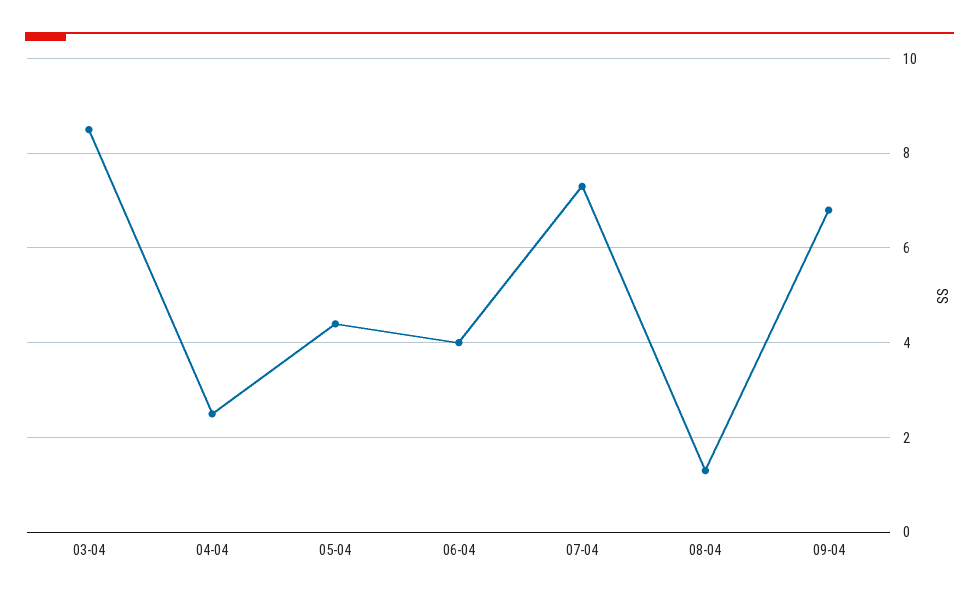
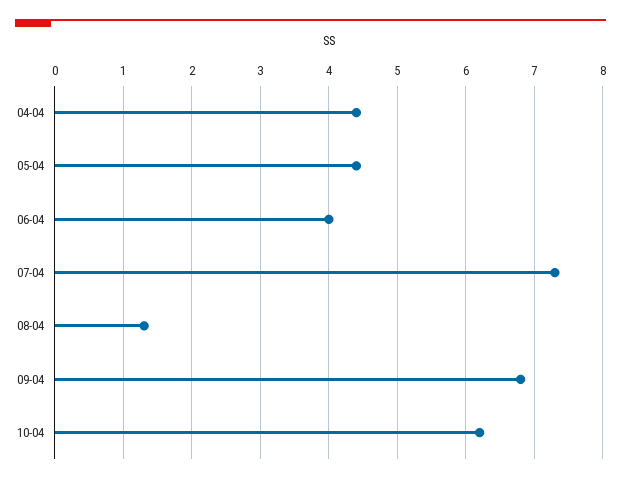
03-04: 8.5 -> none
04-04: 2.5 -> 4.4
10-04: none -> 6.2

